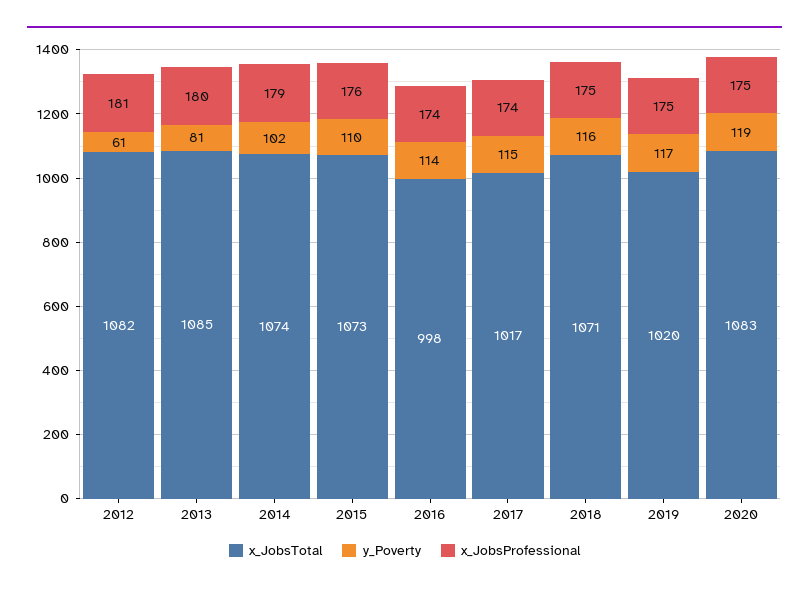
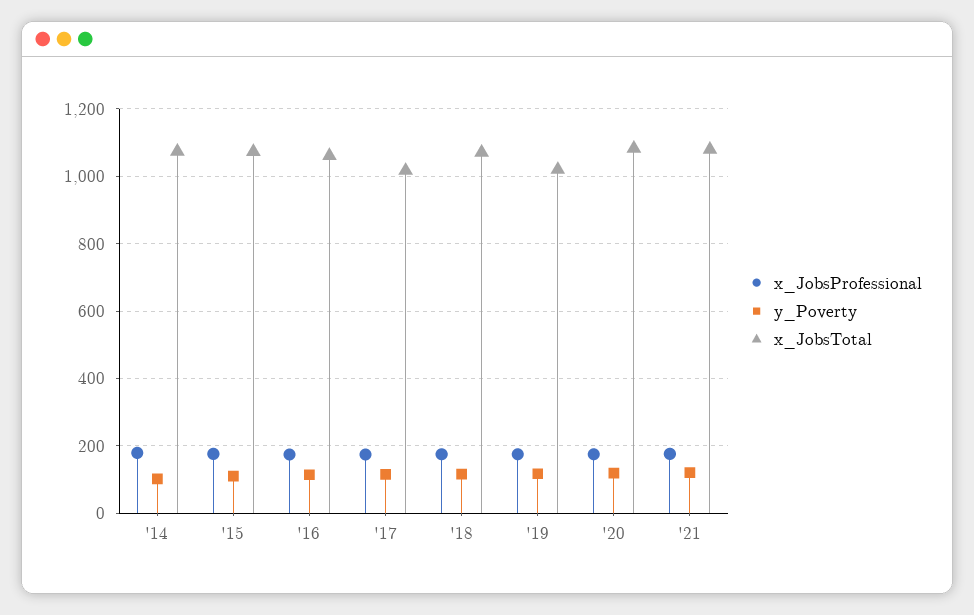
x_JobsTotal, 2012: 1082 -> none
y_Poverty, 2012: 61 -> none
x_JobsProfessional, 2012: 181 -> none
x_JobsTotal, 2013: 1085 -> none
y_Poverty, 2013: 81 -> none
x_JobsProfessional, 2013: 180 -> none
x_JobsTotal, 2016: 998 -> 1060
x_JobsProfessional, '21: none -> 180
y_Poverty, '21: none -> 120
x_JobsTotal, '21: none -> 1080

